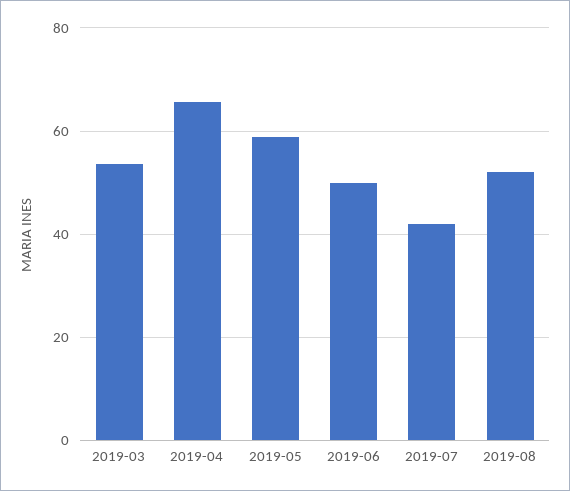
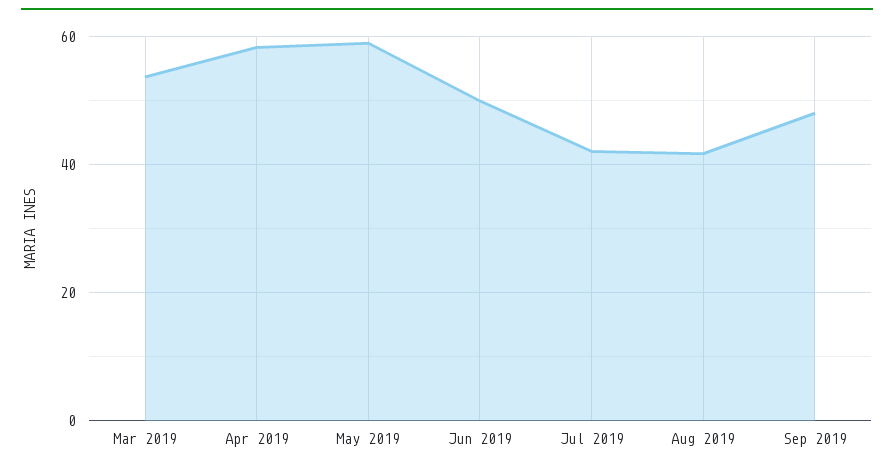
2019-04: 66 -> 58
2019-08: 52 -> 42
Sep 2019: none -> 48

